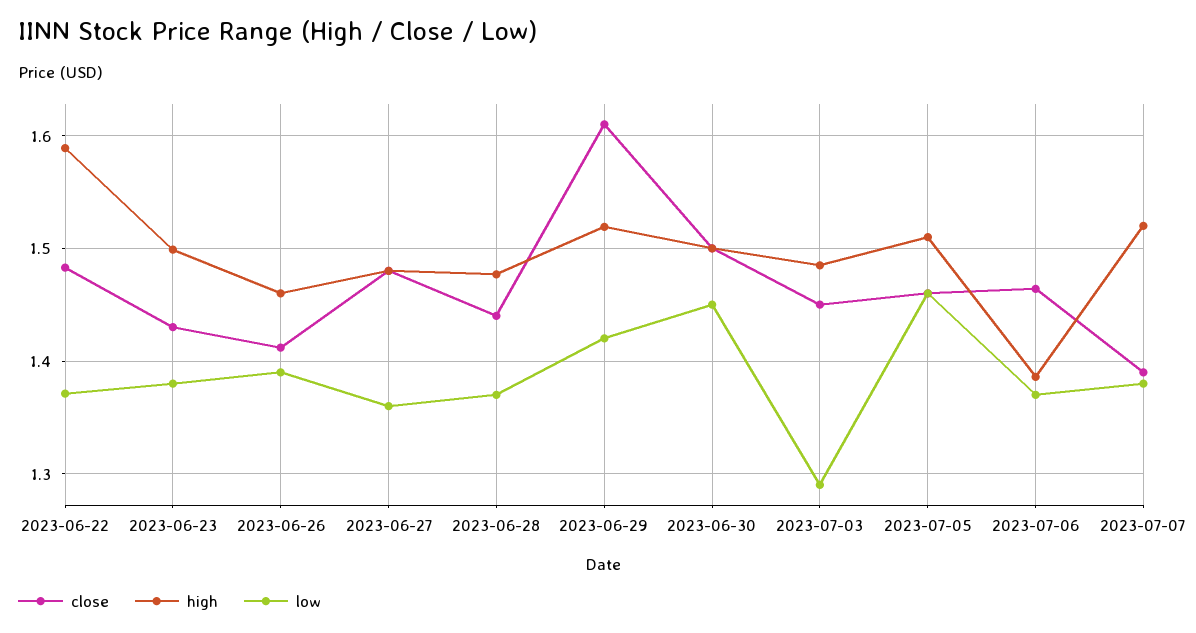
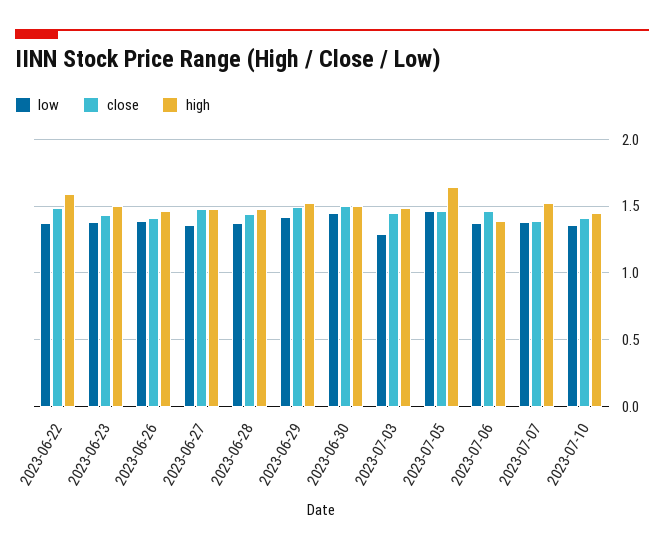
close, 2023-06-29: 1.61 -> 1.5
high, 2023-07-05: 1.51 -> 1.65
low, 2023-07-10: none -> 1.35
close, 2023-07-10: none -> 1.4
high, 2023-07-10: none -> 1.45

